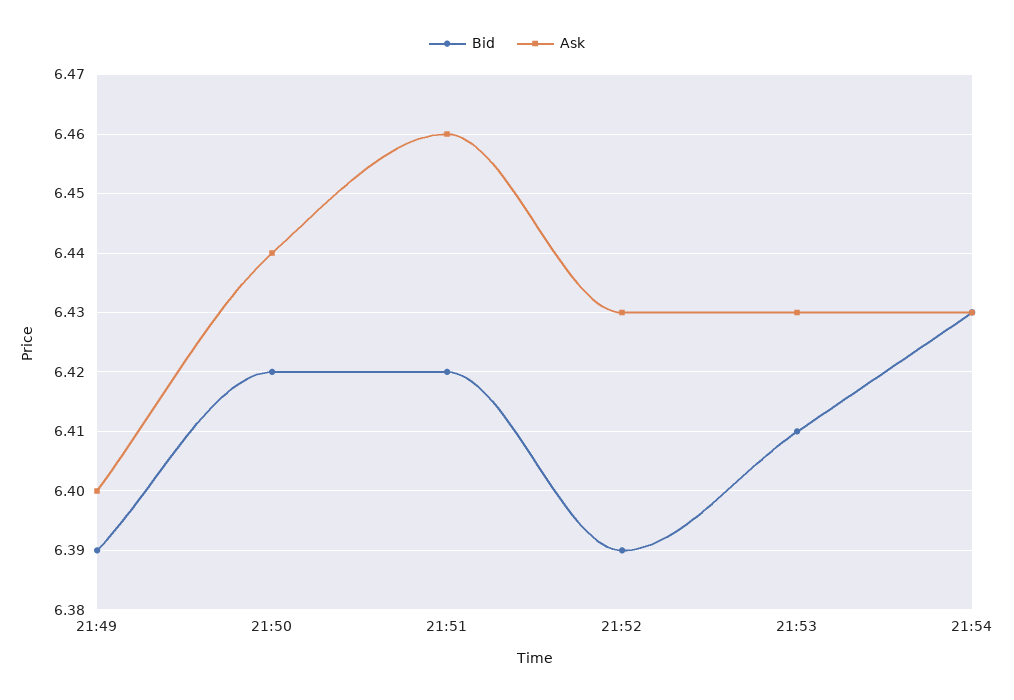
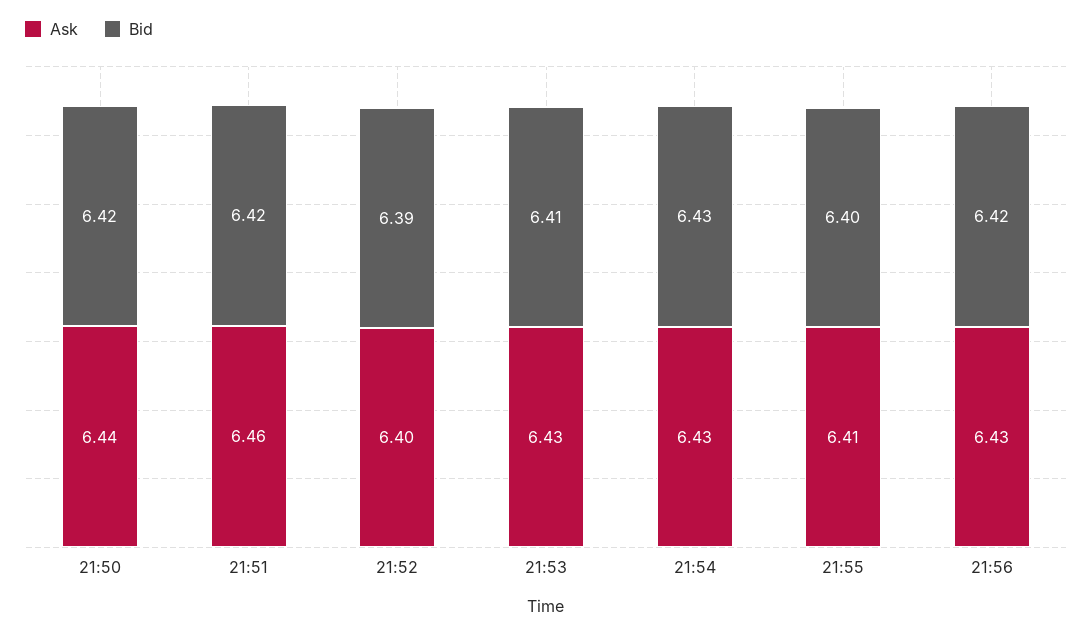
Bid, 21:49: 6.39 -> none
Ask, 21:49: 6.4 -> none
Ask, 21:52: 6.43 -> 6.4
Ask, 21:55: none -> 6.41
Bid, 21:55: none -> 6.4
Ask, 21:56: none -> 6.43
Bid, 21:56: none -> 6.42

